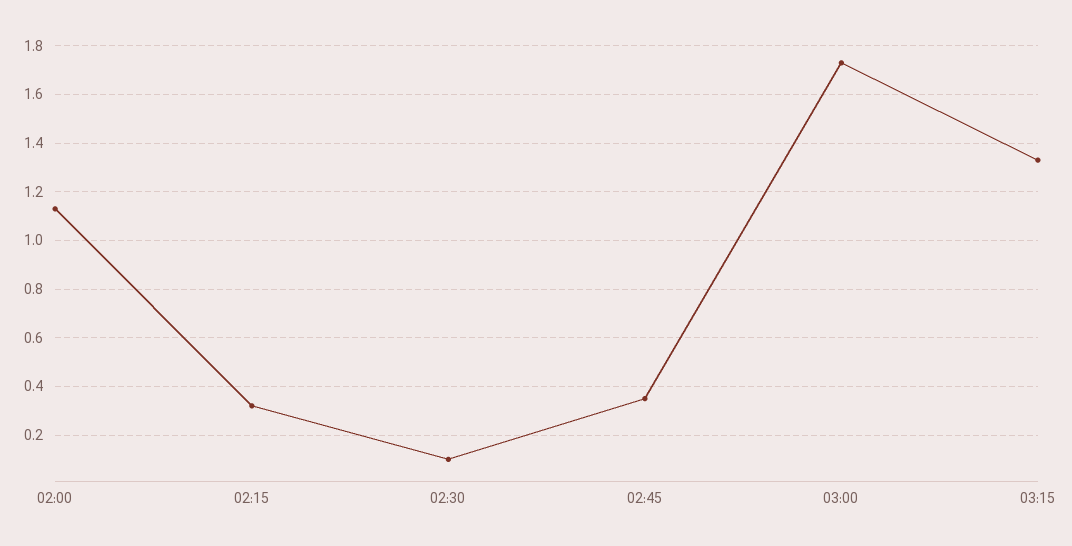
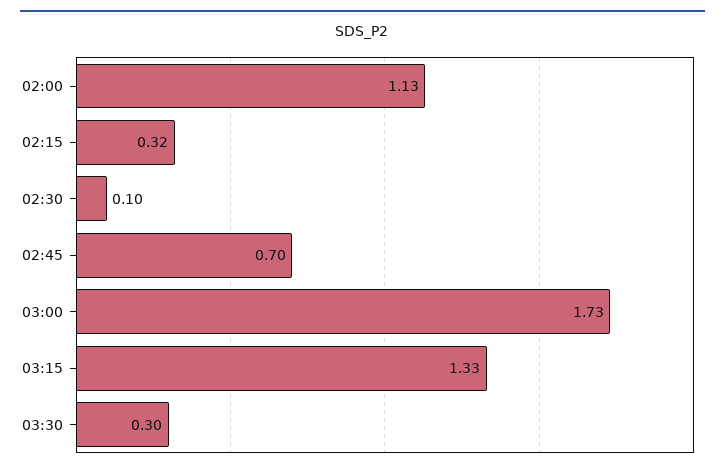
02:45: 0.35 -> 0.7
03:30: none -> 0.3

